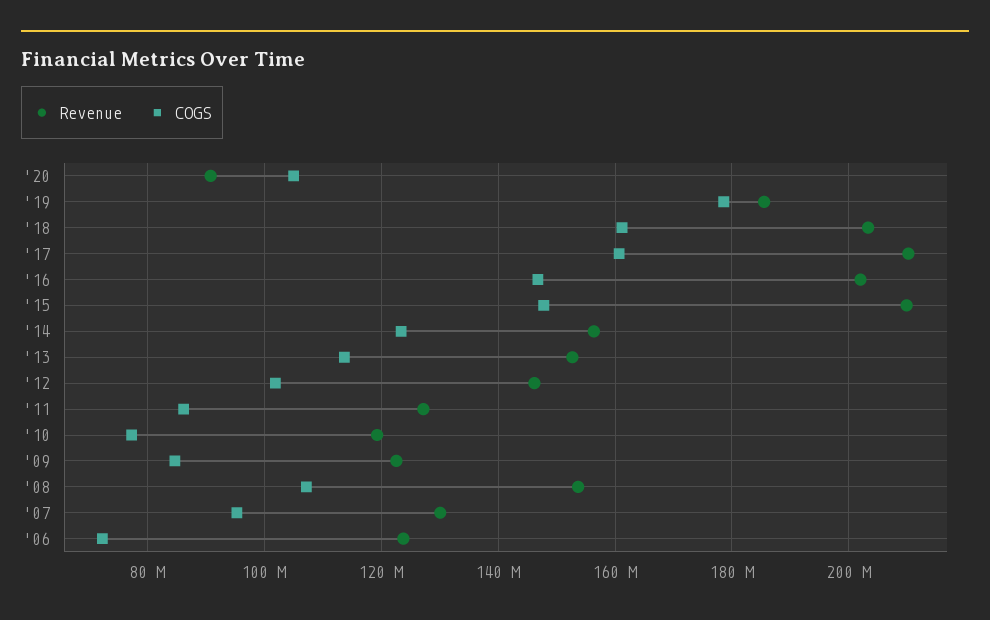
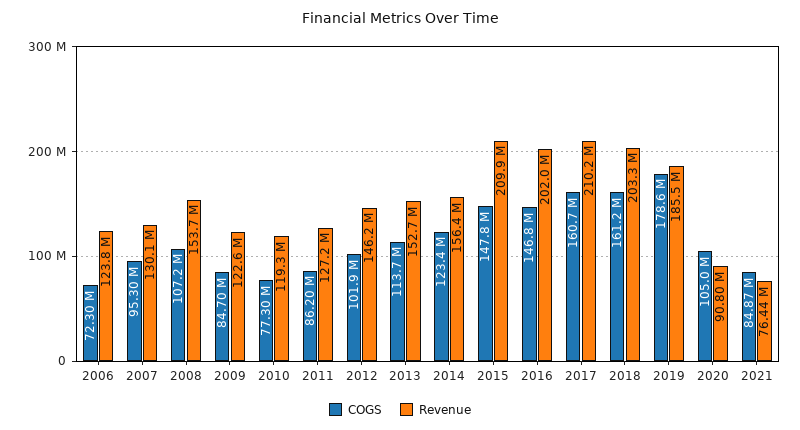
COGS, 2021: none -> 84870000
Revenue, 2021: none -> 76440000

